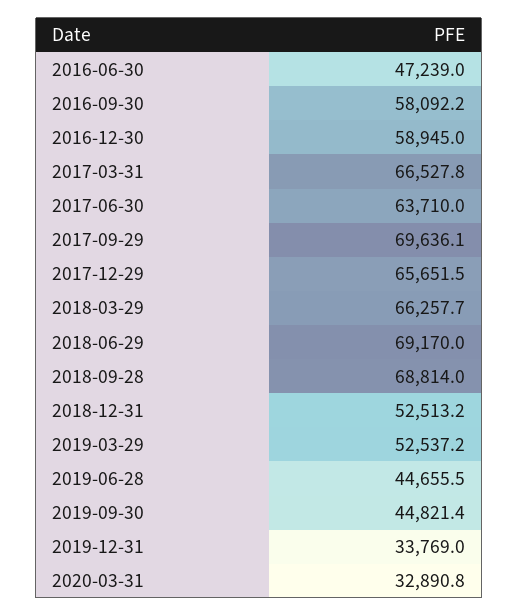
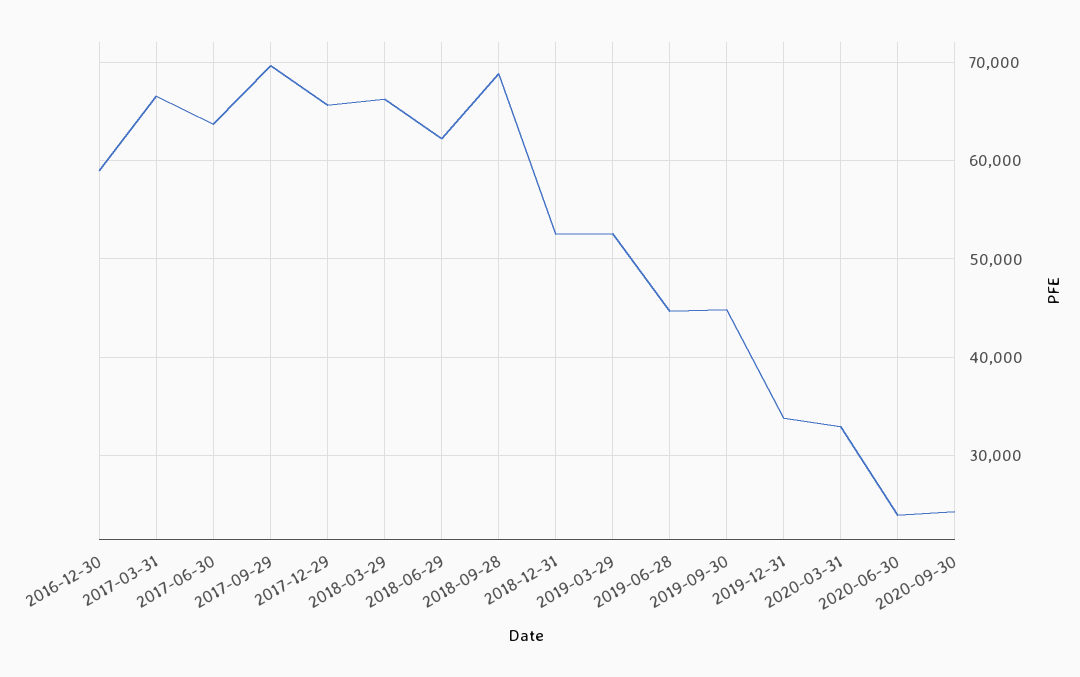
2016-06-30: 47239 -> none
2016-09-30: 58092.2 -> none
2018-06-29: 69170 -> 62000
2020-06-30: none -> 24000
2020-09-30: none -> 24000

